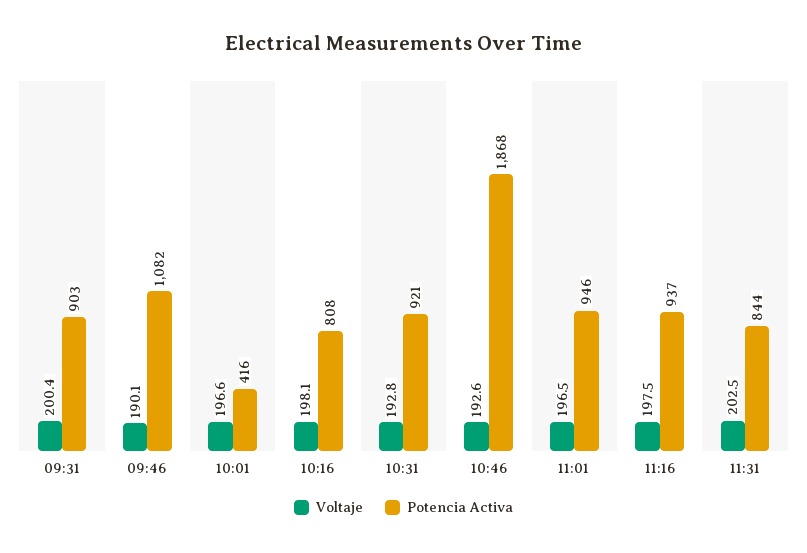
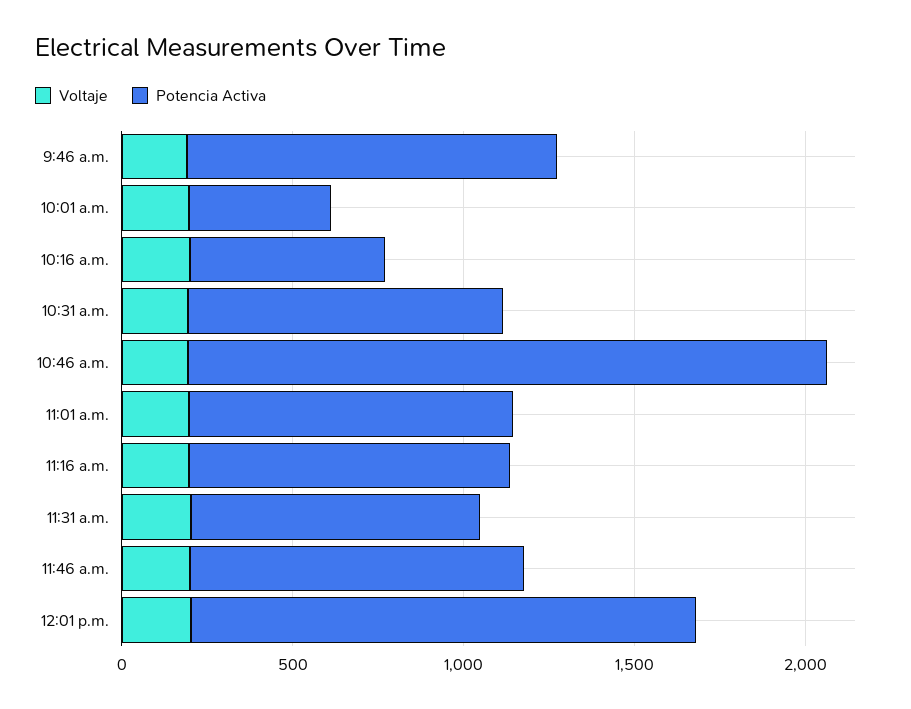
Voltaje, 09:31: 200.4 -> none
Potencia Activa, 09:31: 903 -> none
Potencia Activa, 10:16: 808 -> 600
Voltaje, 11:46 a.m.: none -> 200
Potencia Activa, 11:46 a.m.: none -> 1000
Voltaje, 12:01 p.m.: none -> 200
Potencia Activa, 12:01 p.m.: none -> 1500

